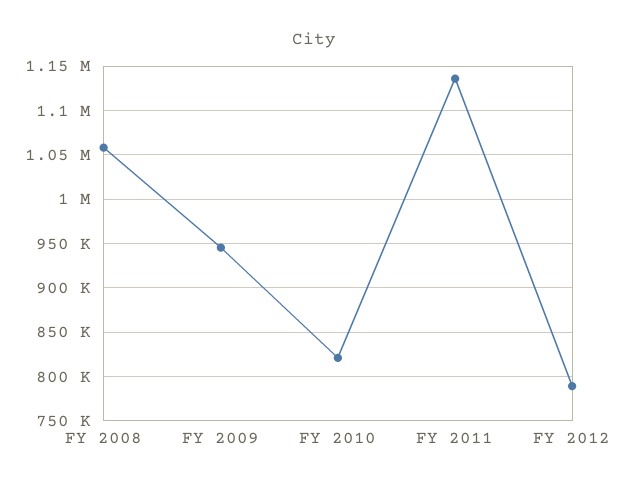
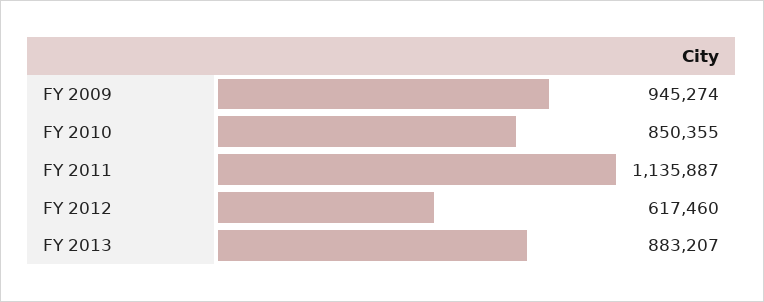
FY 2008: 1060000 -> none
FY 2010: 820000 -> 850355
FY 2012: 790000 -> 617460
FY 2013: none -> 883207

